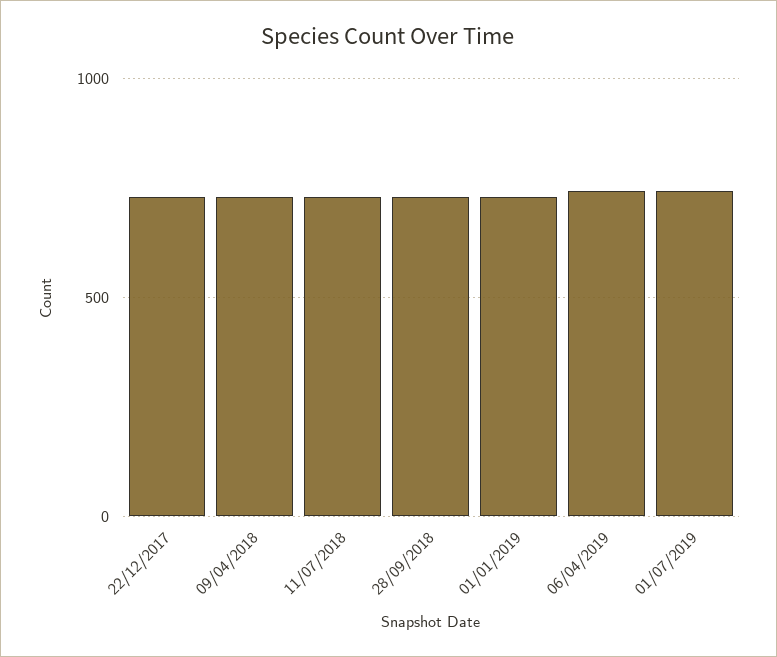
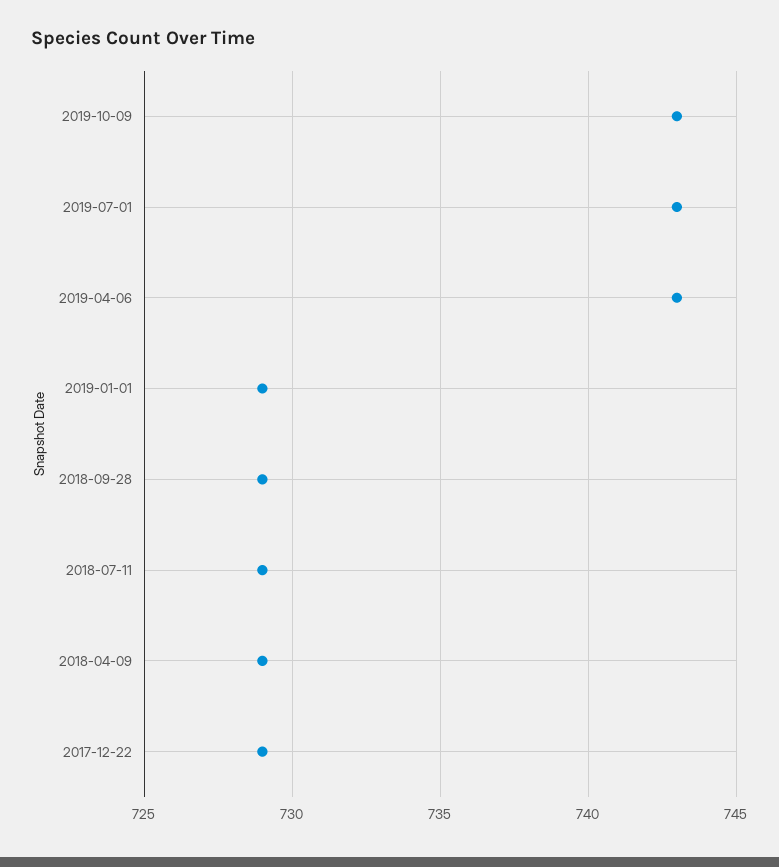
2019-10-09: none -> 743

